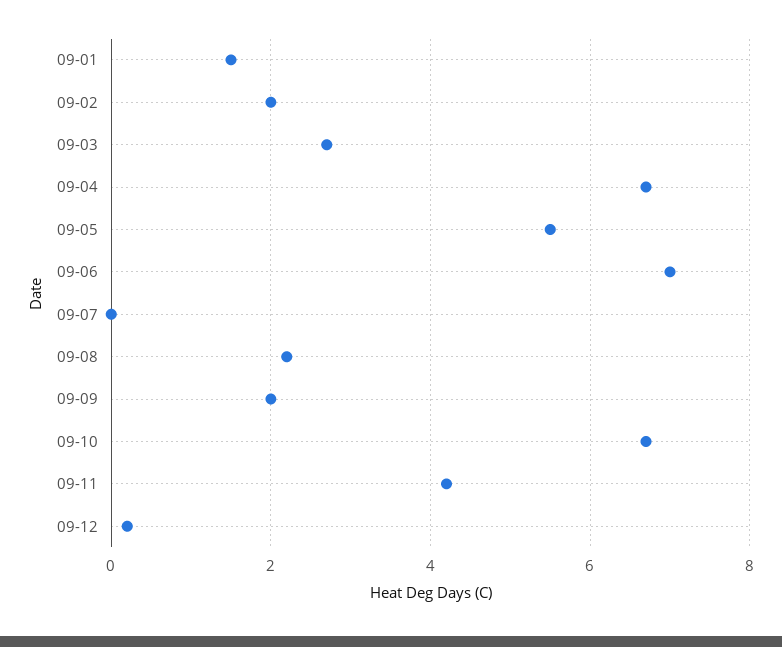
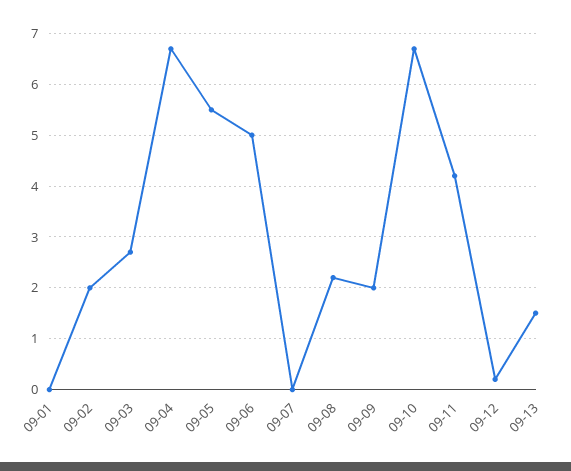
09-01: 1.5 -> 0
09-06: 7 -> 5
09-13: none -> 1.5

